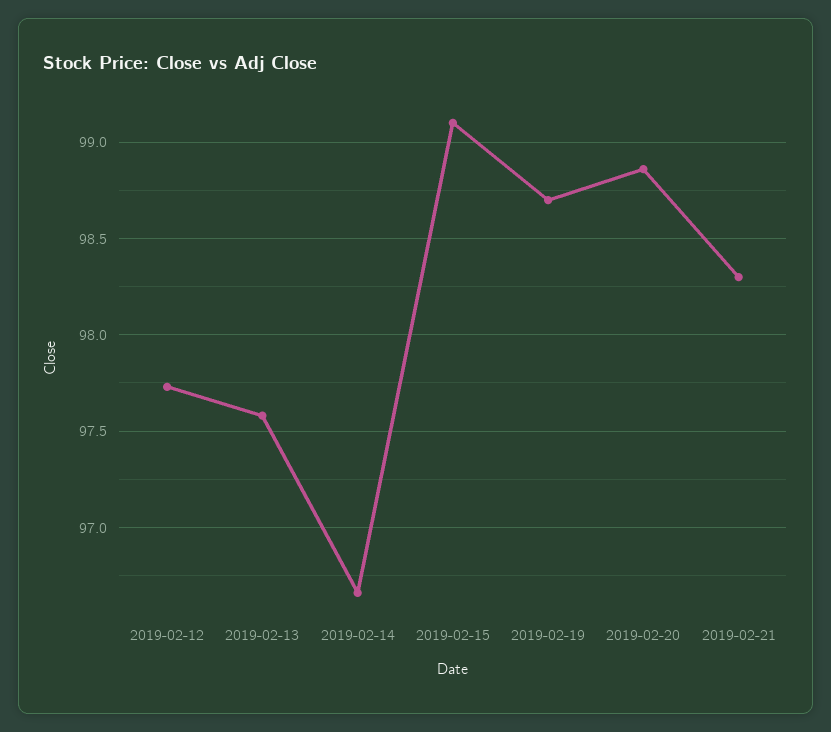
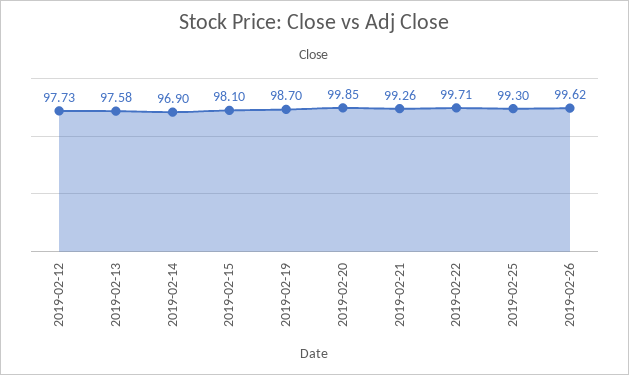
2019-02-14: 96.65 -> 96.9
2019-02-15: 99.1 -> 98.1
2019-02-20: 98.85 -> 99.85
2019-02-21: 98.3 -> 99.26
2019-02-22: none -> 99.71
2019-02-25: none -> 99.3
2019-02-26: none -> 99.62

